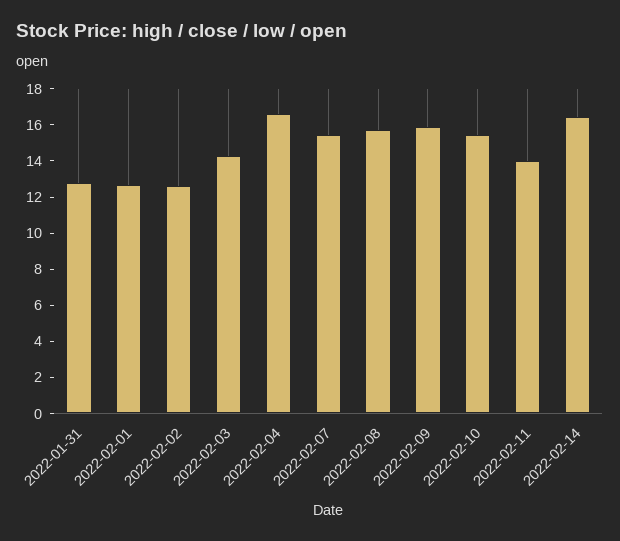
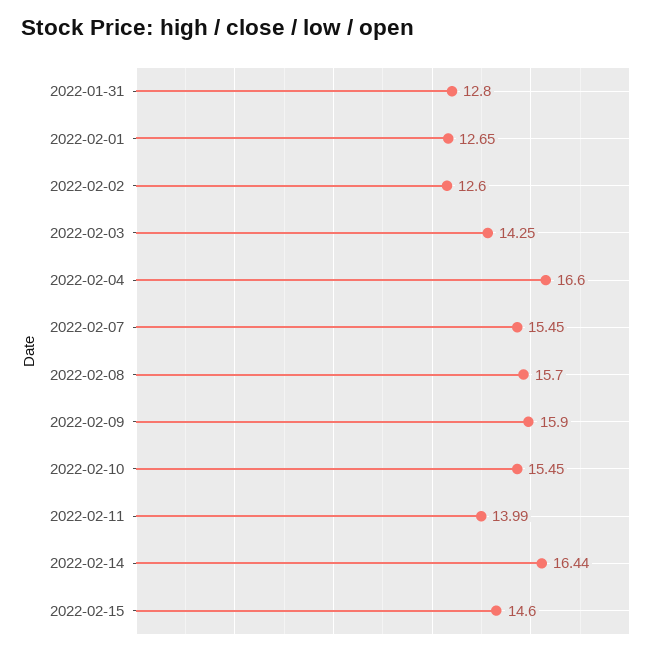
2022-02-15: none -> 14.6

